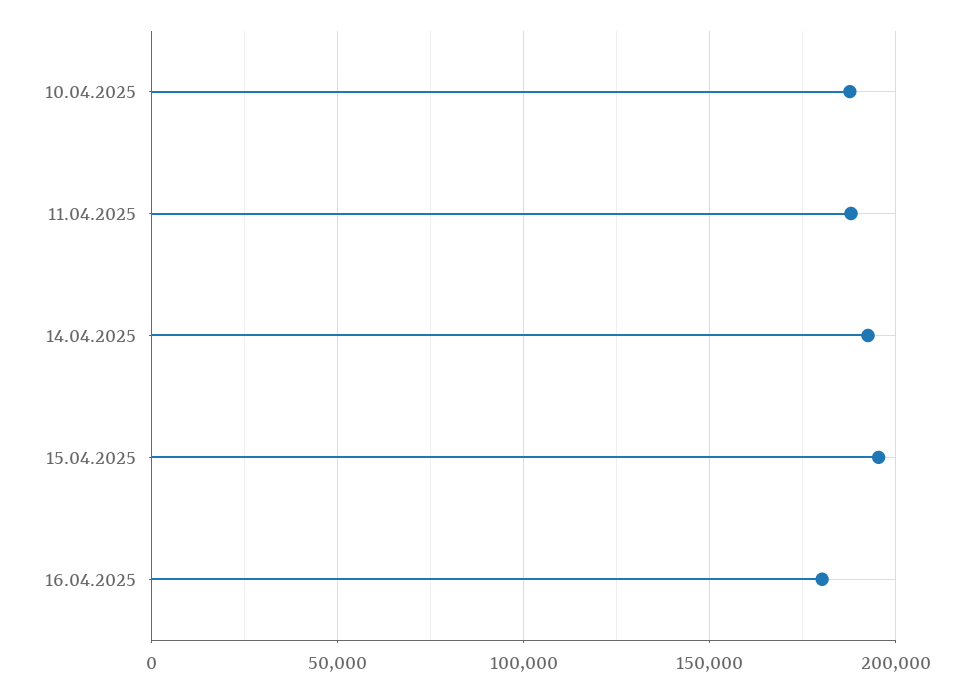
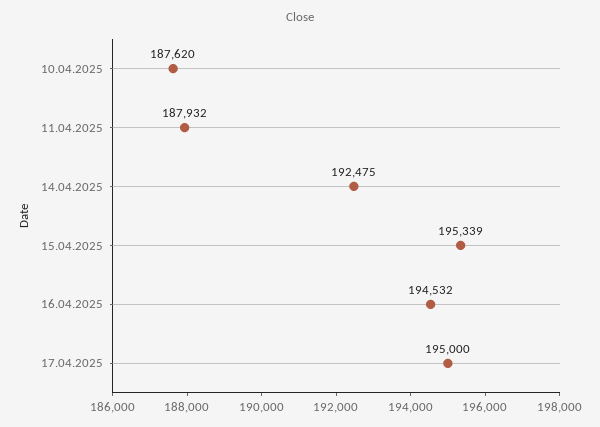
16.04.2025: 180000 -> 194532
17.04.2025: none -> 195000

